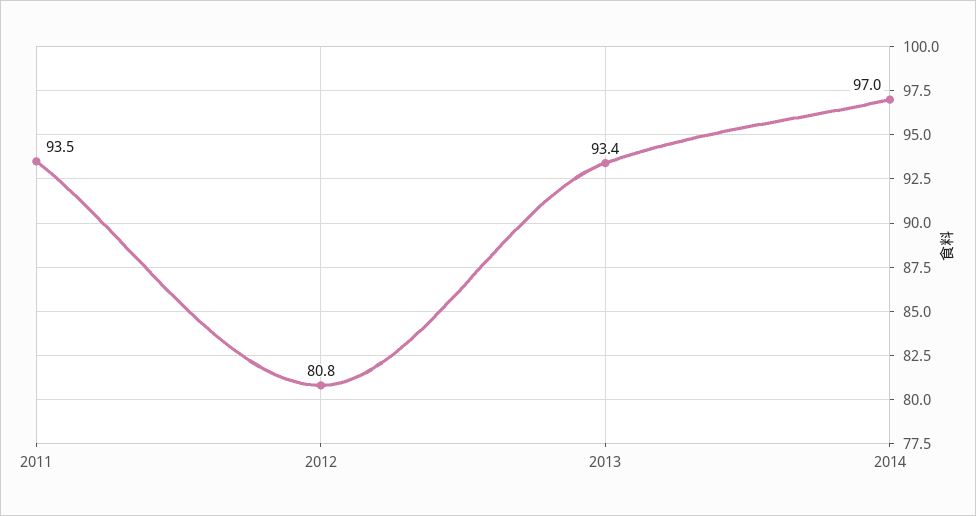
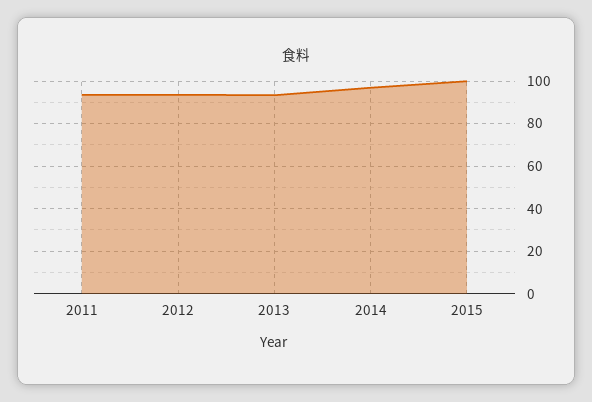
2012: 80.8 -> 95
2015: none -> 100

